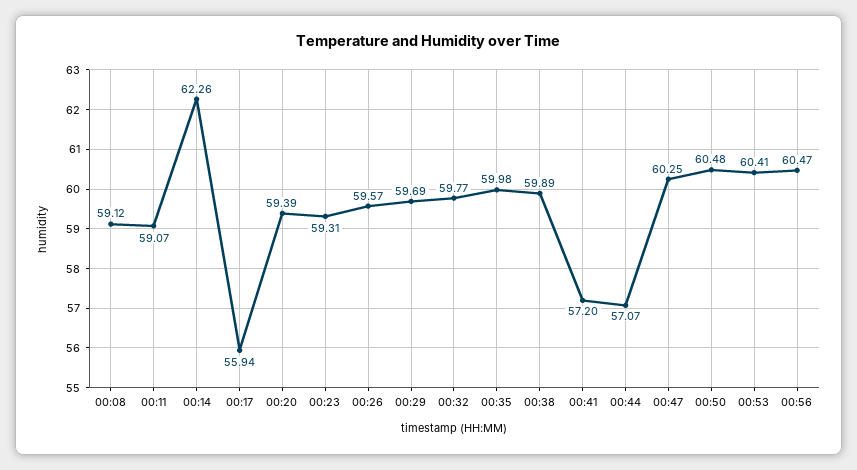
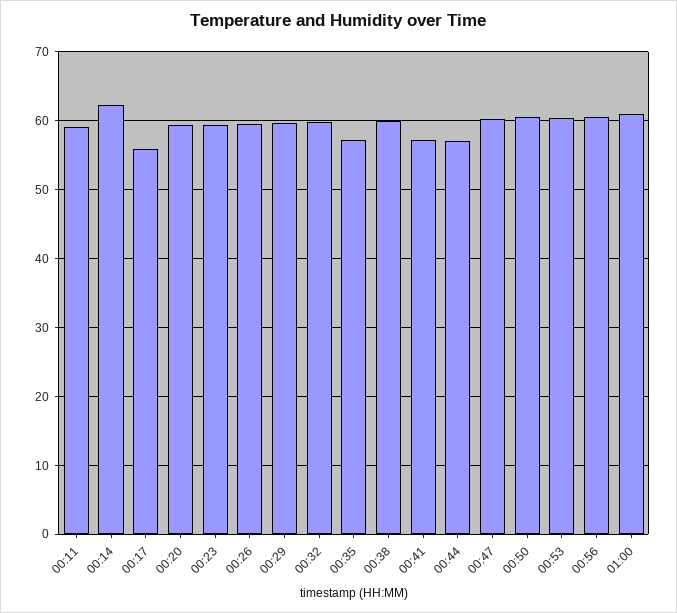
00:08: 59.12 -> none
00:35: 59.98 -> 57
01:00: none -> 61

